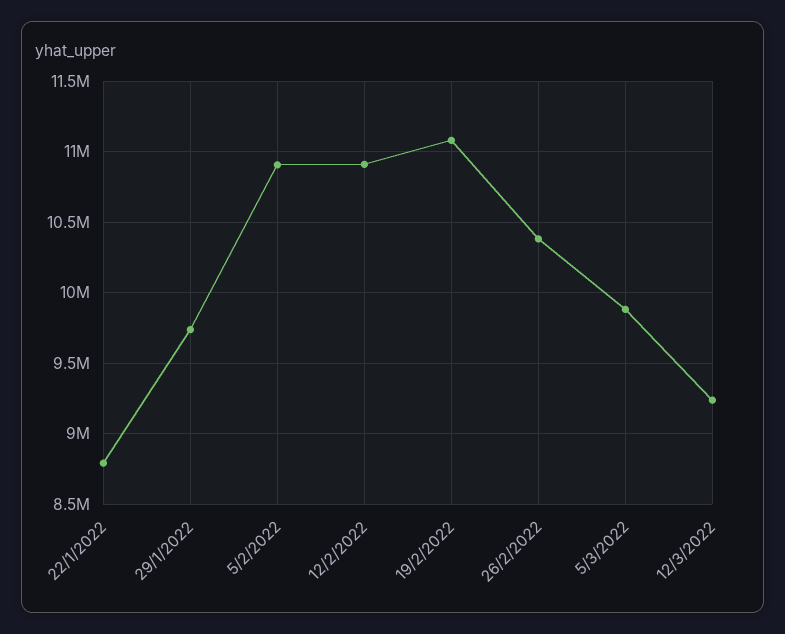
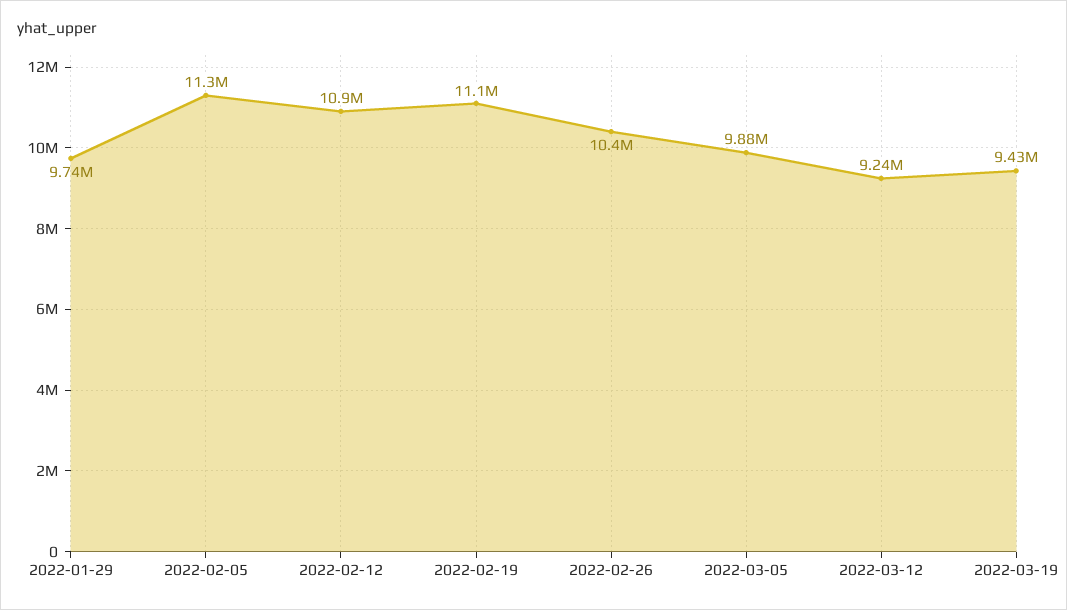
22/1/2022: 8800000 -> none
5/2/2022: 10900000 -> 11300000
2022-03-19: none -> 9430000

